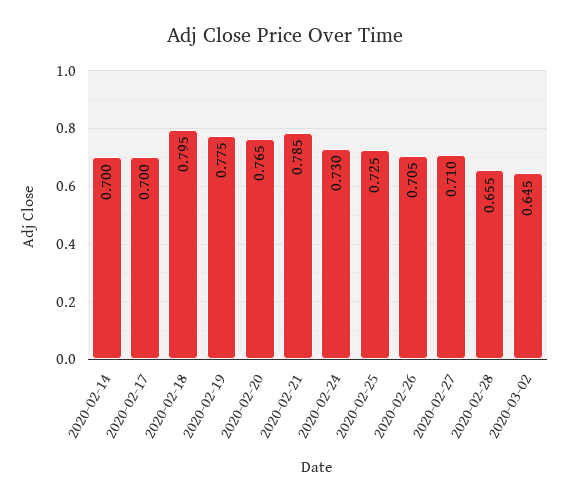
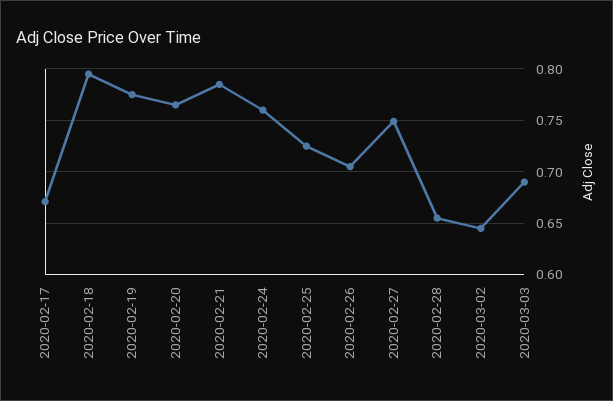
2020-02-14: 0.7 -> none
2020-02-17: 0.7 -> 0.67
2020-02-24: 0.73 -> 0.76
2020-02-27: 0.71 -> 0.75
2020-03-03: none -> 0.69

